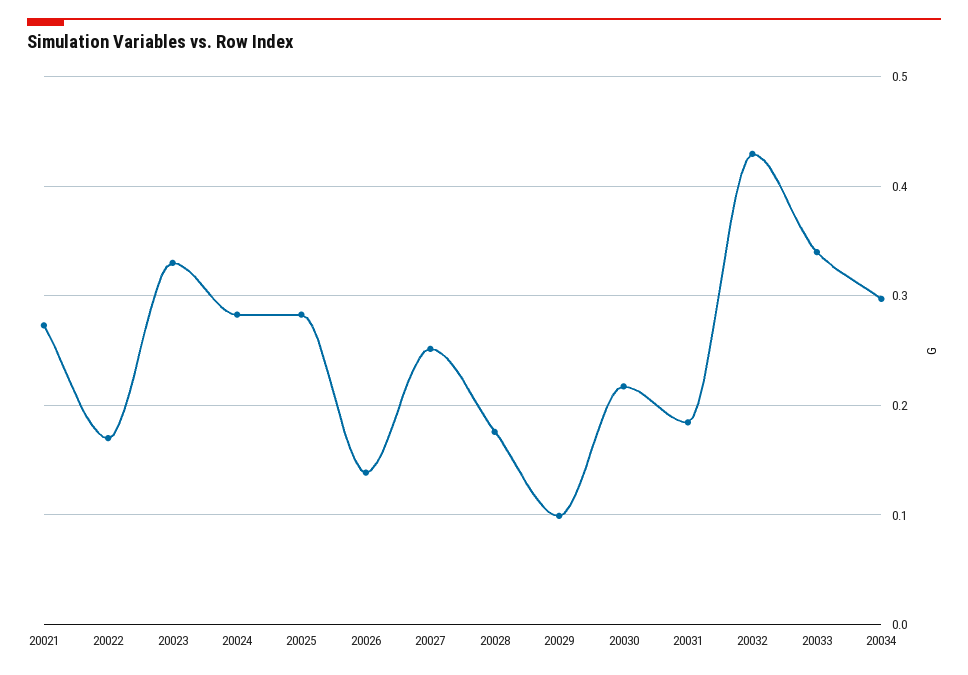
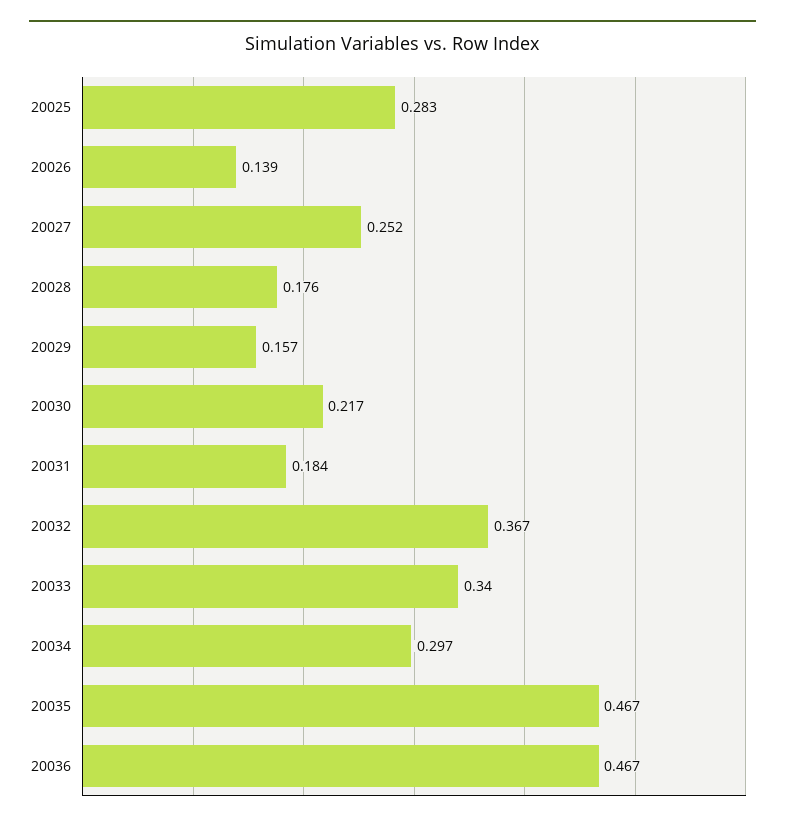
20021: 0.27 -> none
20022: 0.17 -> none
20023: 0.33 -> none
20024: 0.28 -> none
20029: 0.1 -> 0.157
20032: 0.43 -> 0.367
20035: none -> 0.467
20036: none -> 0.467

